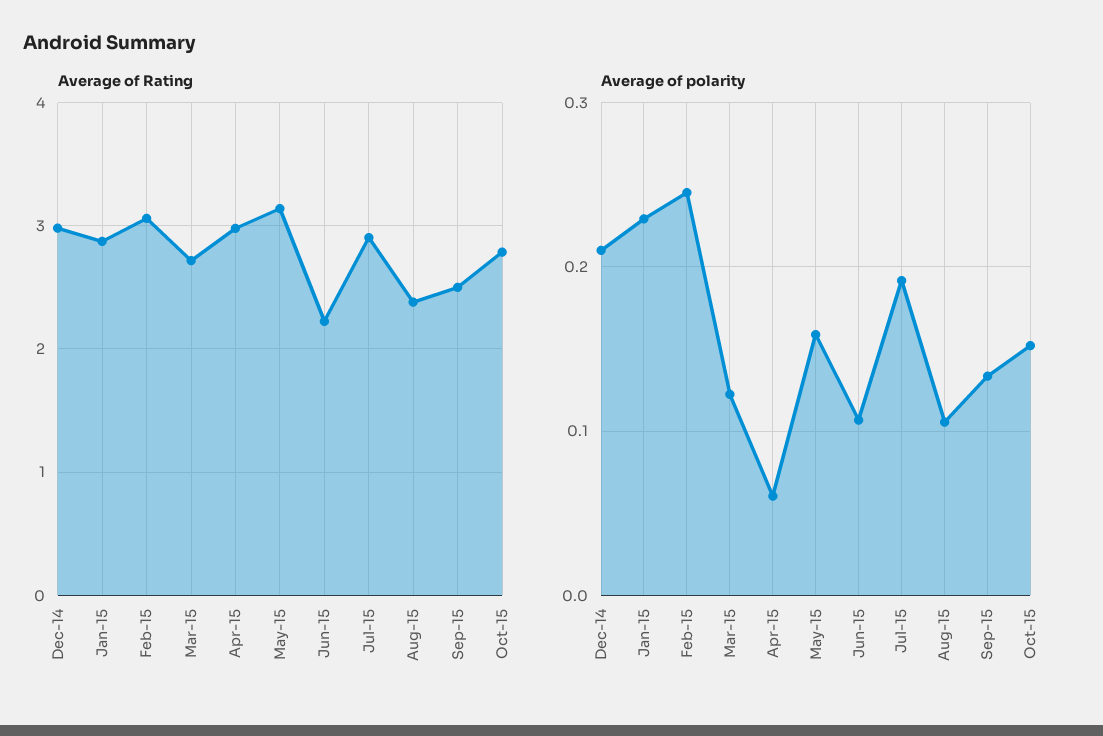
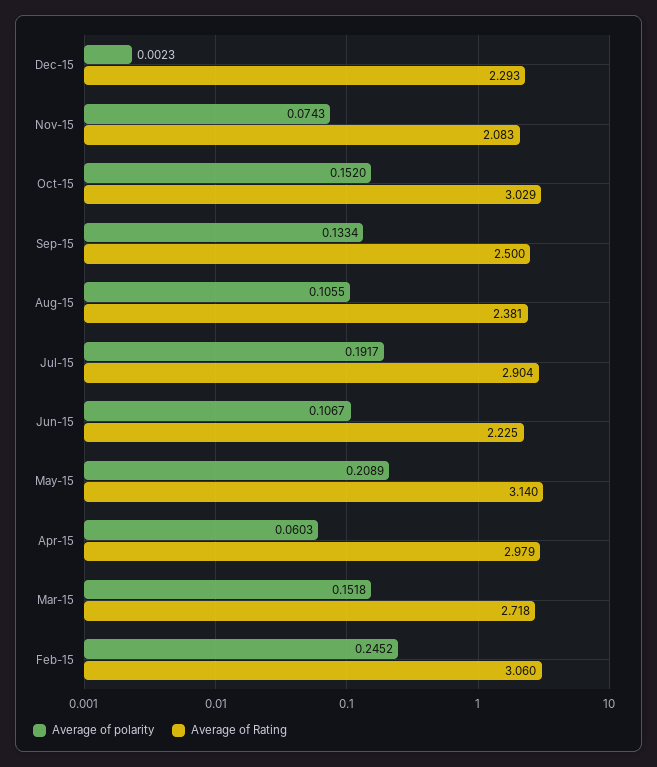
Average of Rating, Dec-14: 3 -> none
Average of Rating, Jan-15: 2.9 -> none
Average of Rating, Oct-15: 2.8 -> 3.029
Average of polarity, Dec-14: 0.21 -> none
Average of polarity, Jan-15: 0.23 -> none
Average of polarity, Mar-15: 0.12 -> 0.1518
Average of polarity, May-15: 0.16 -> 0.2089
Average of polarity, Dec-15: none -> 0.0023
Average of Rating, Dec-15: none -> 2.293
Average of polarity, Nov-15: none -> 0.0743
Average of Rating, Nov-15: none -> 2.083

